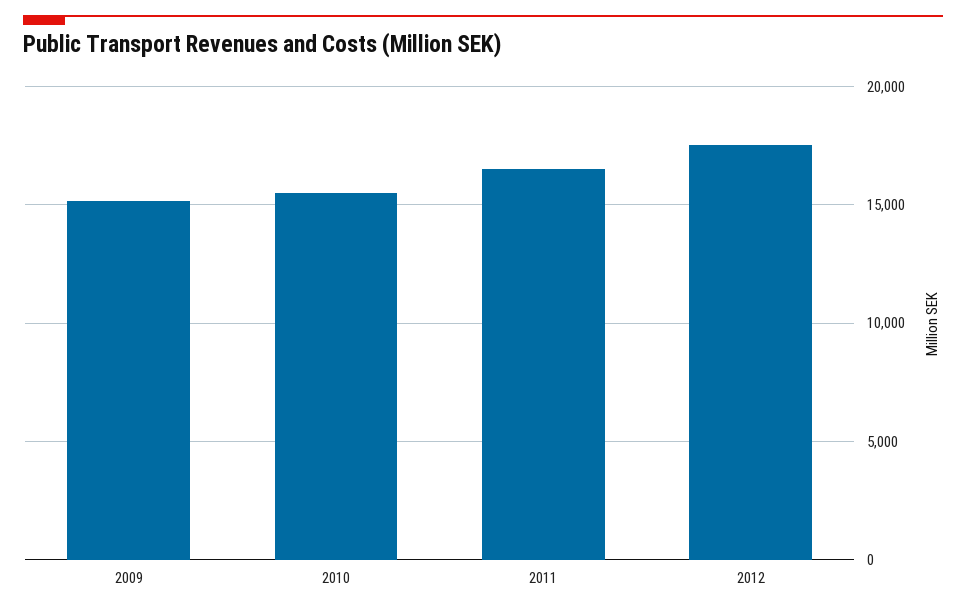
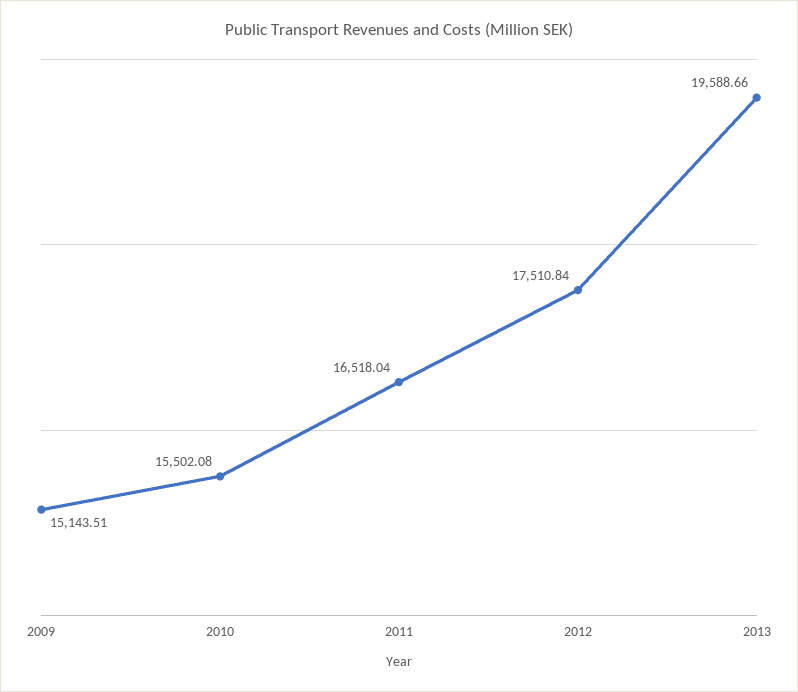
2013: none -> 19588.66

